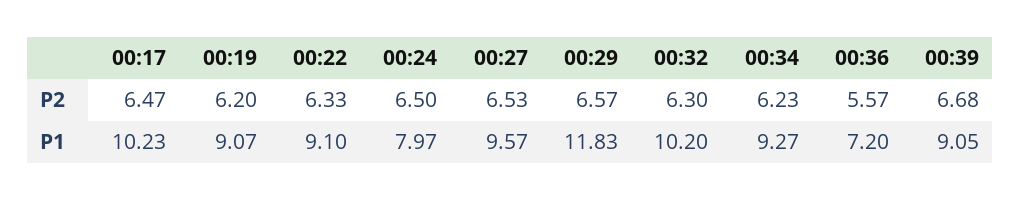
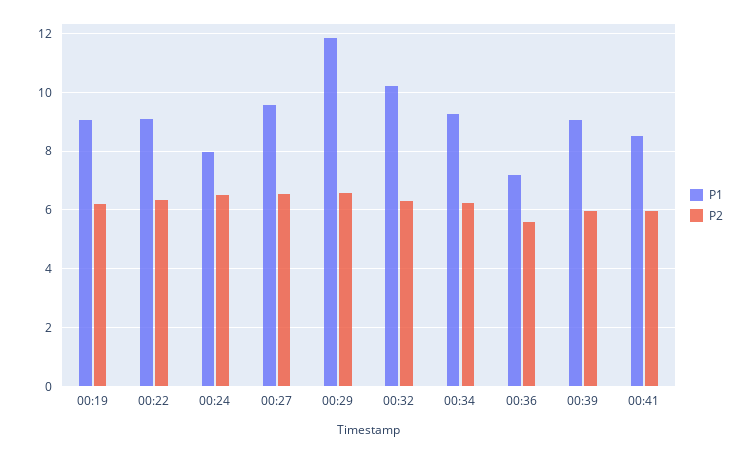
P2, 00:17: 6.47 -> none
P2, 00:39: 6.68 -> 6
P1, 00:17: 10.23 -> none
P1, 00:41: none -> 8.5
P2, 00:41: none -> 6

